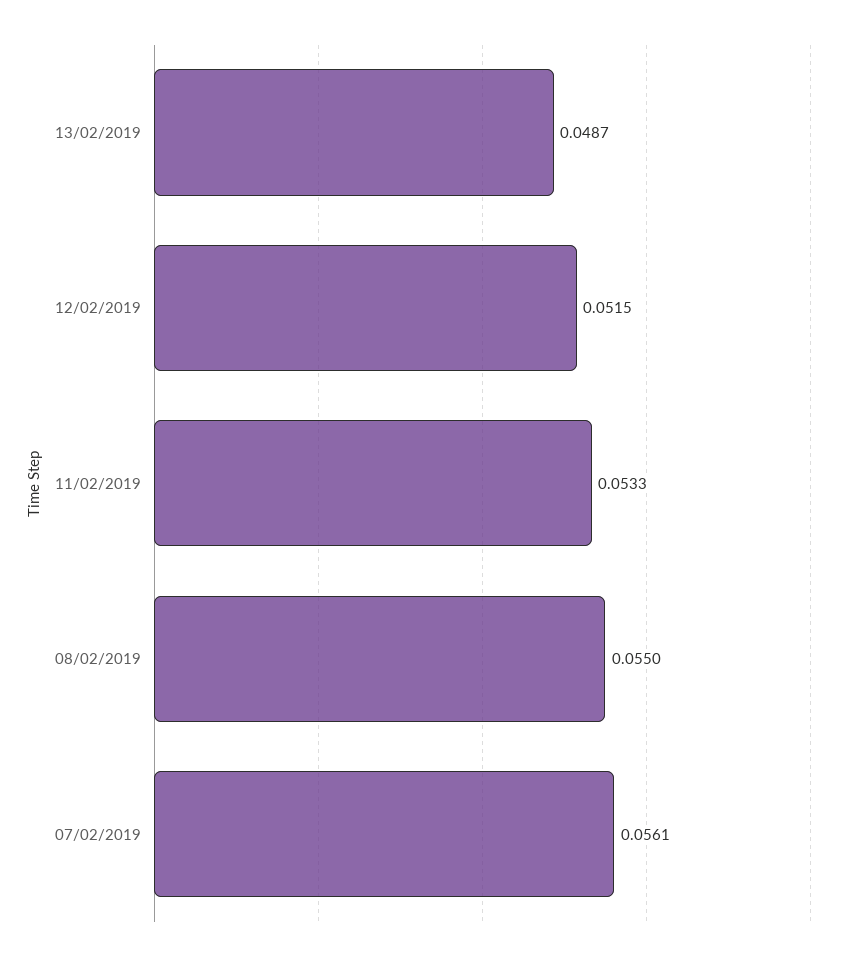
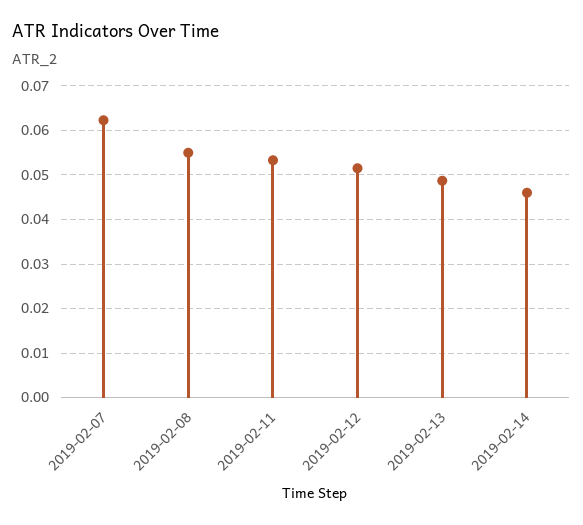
07/02/2019: 0.0561 -> 0.062
2019-02-14: none -> 0.046

